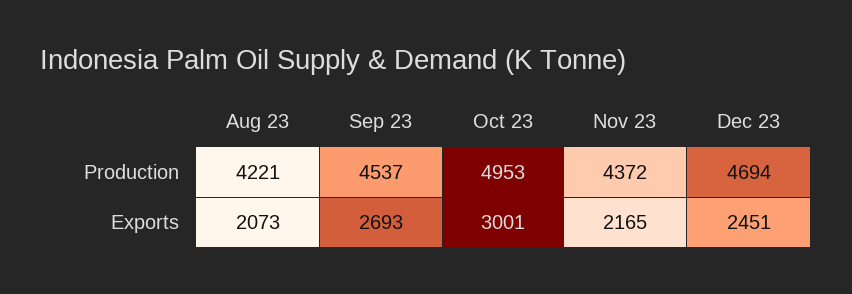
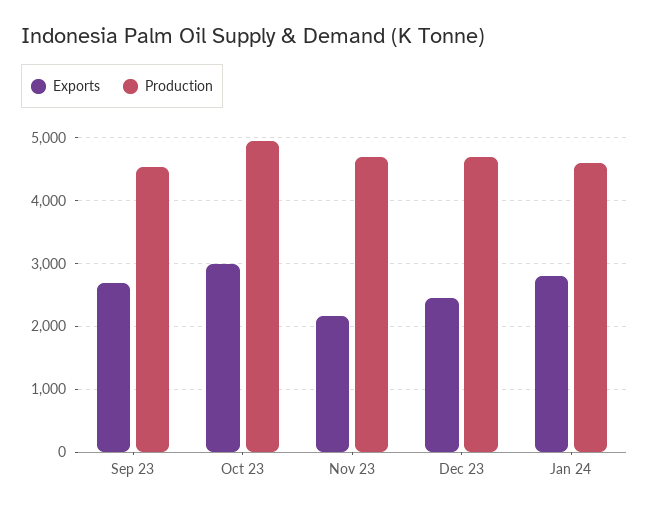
Production, Aug 23: 4221 -> none
Production, Nov 23: 4372 -> 4700
Exports, Aug 23: 2073 -> none
Exports, Jan 24: none -> 2800
Production, Jan 24: none -> 4600

